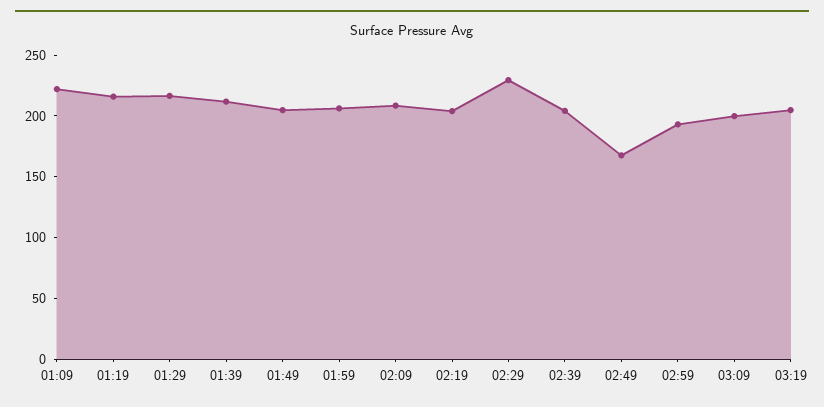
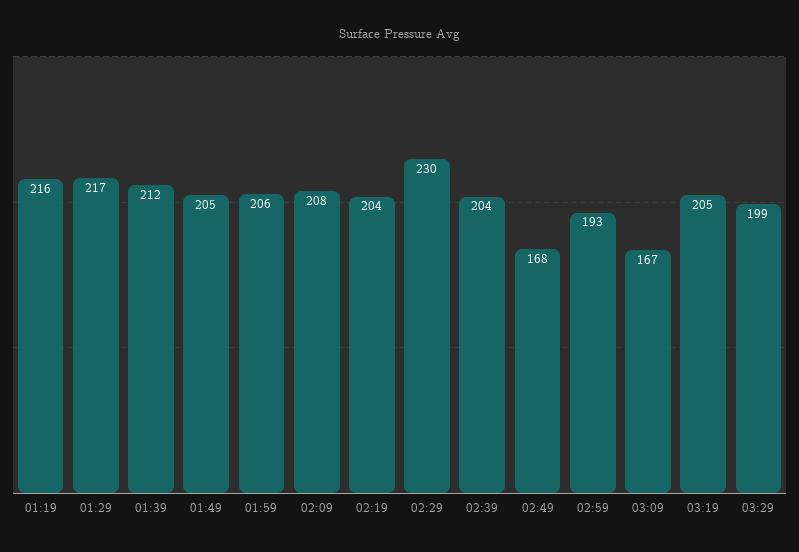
01:09: 220 -> none
03:09: 200 -> 167
03:29: none -> 199

